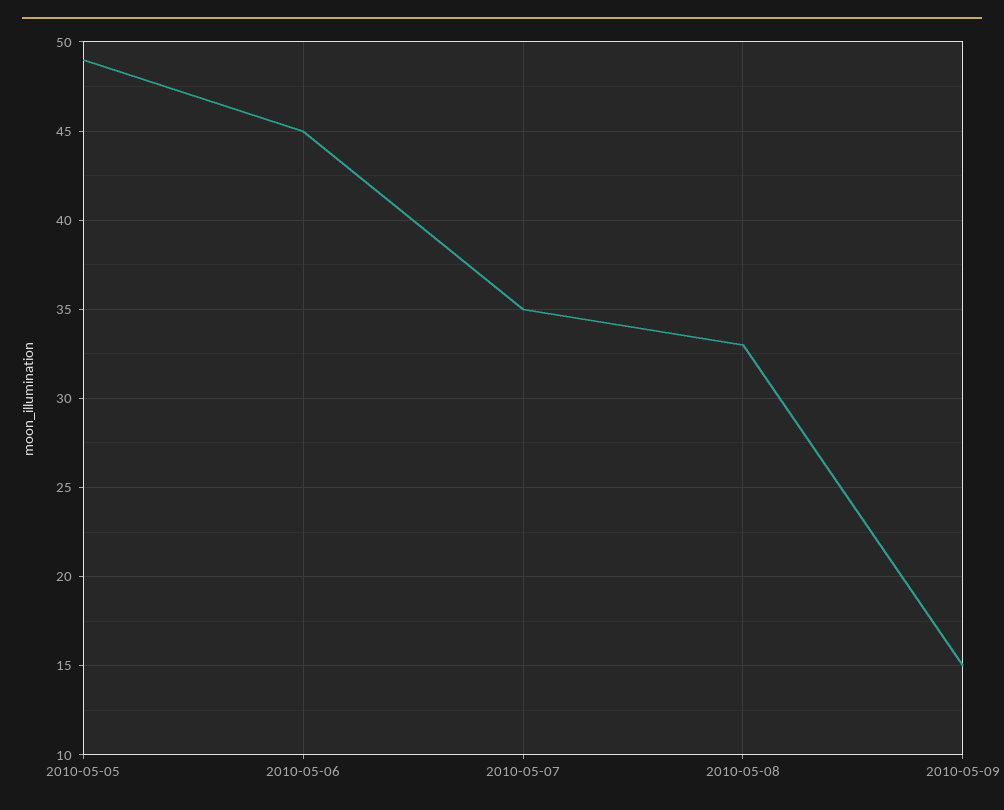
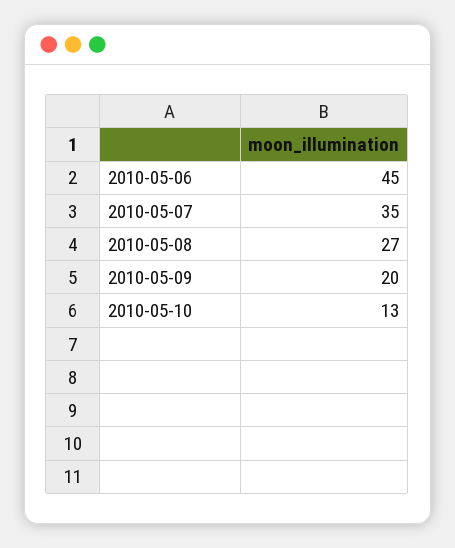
2010-05-05: 49 -> none
2010-05-08: 33 -> 27
2010-05-09: 15 -> 20
2010-05-10: none -> 13

